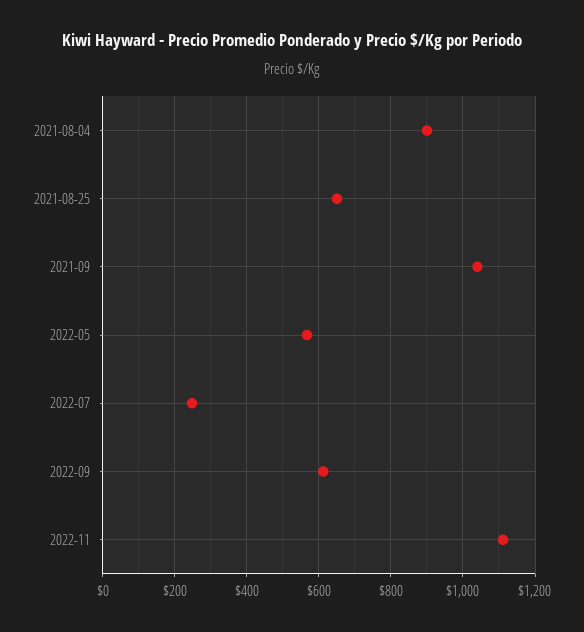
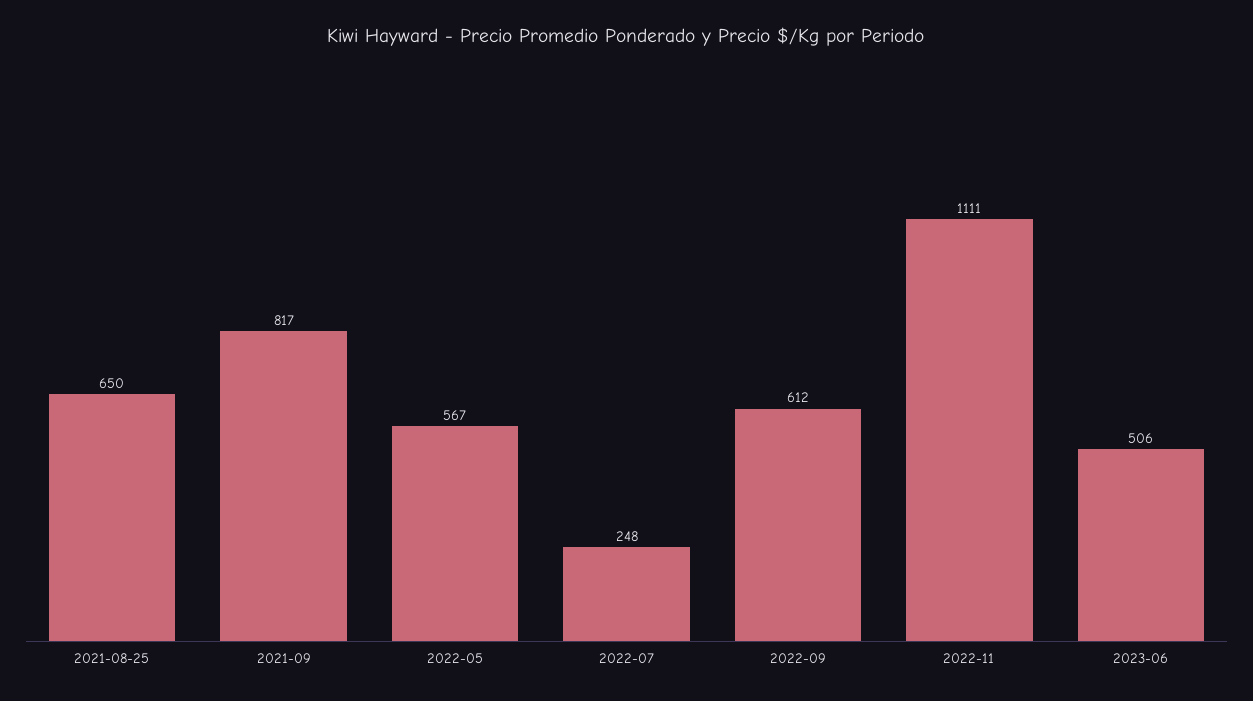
2021-08-04: 900 -> none
2021-09: 1040 -> 817
2023-06: none -> 506

